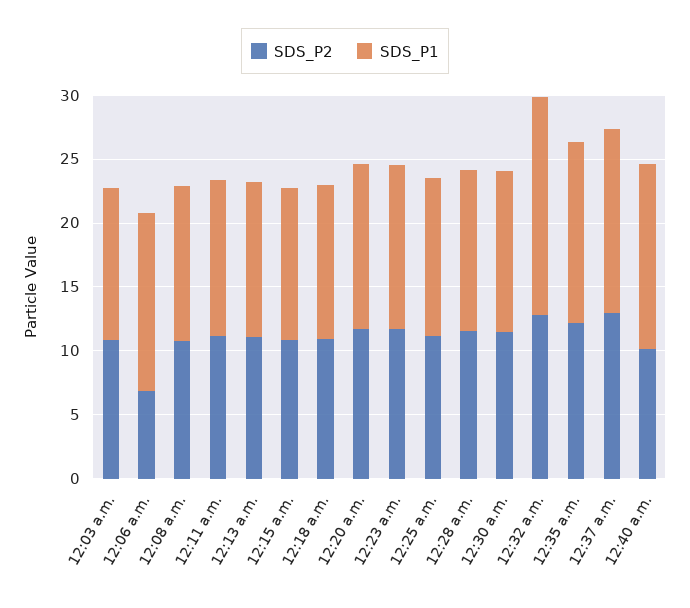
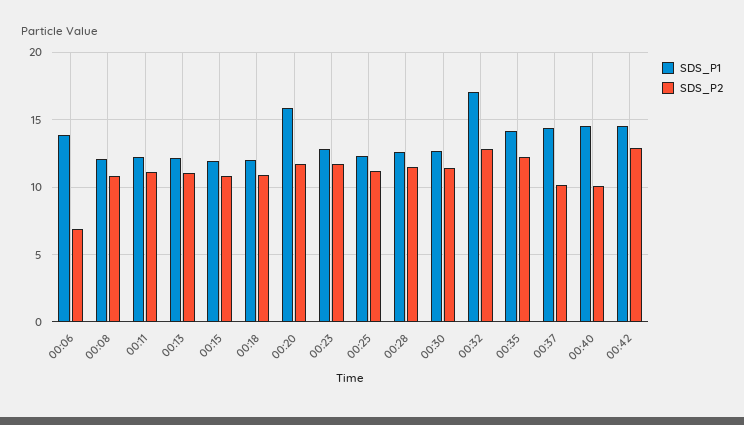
SDS_P2, 12:03 a.m.: 11 -> none
SDS_P1, 12:03 a.m.: 12 -> none
SDS_P1, 12:20 a.m.: 13 -> 16
SDS_P2, 12:37 a.m.: 13 -> 10
SDS_P1, 00:42: none -> 14.5
SDS_P2, 00:42: none -> 13

